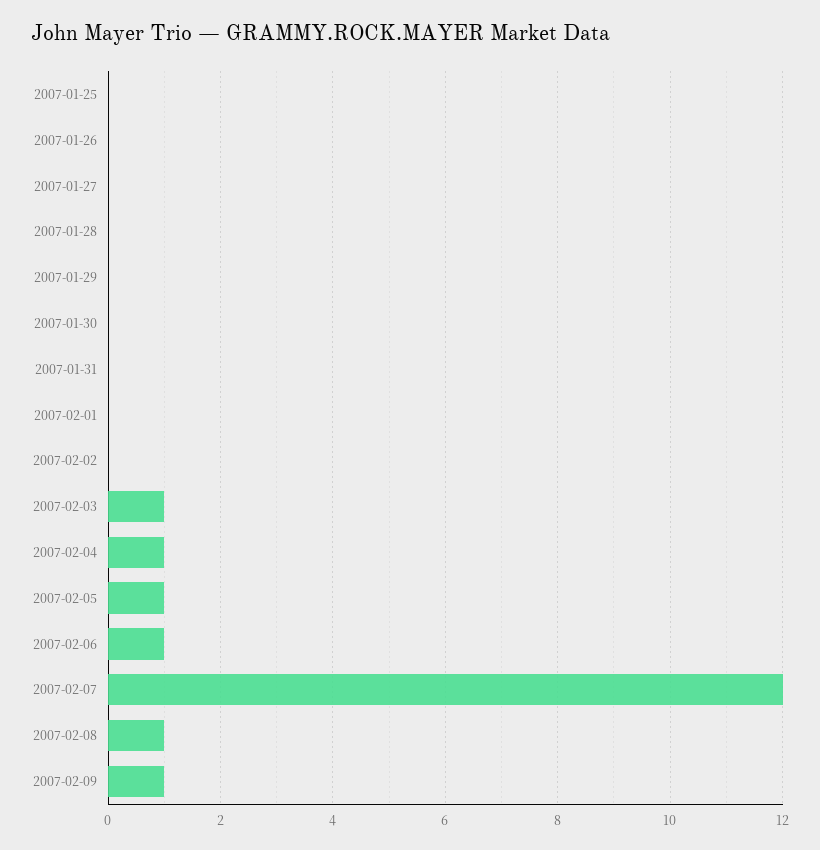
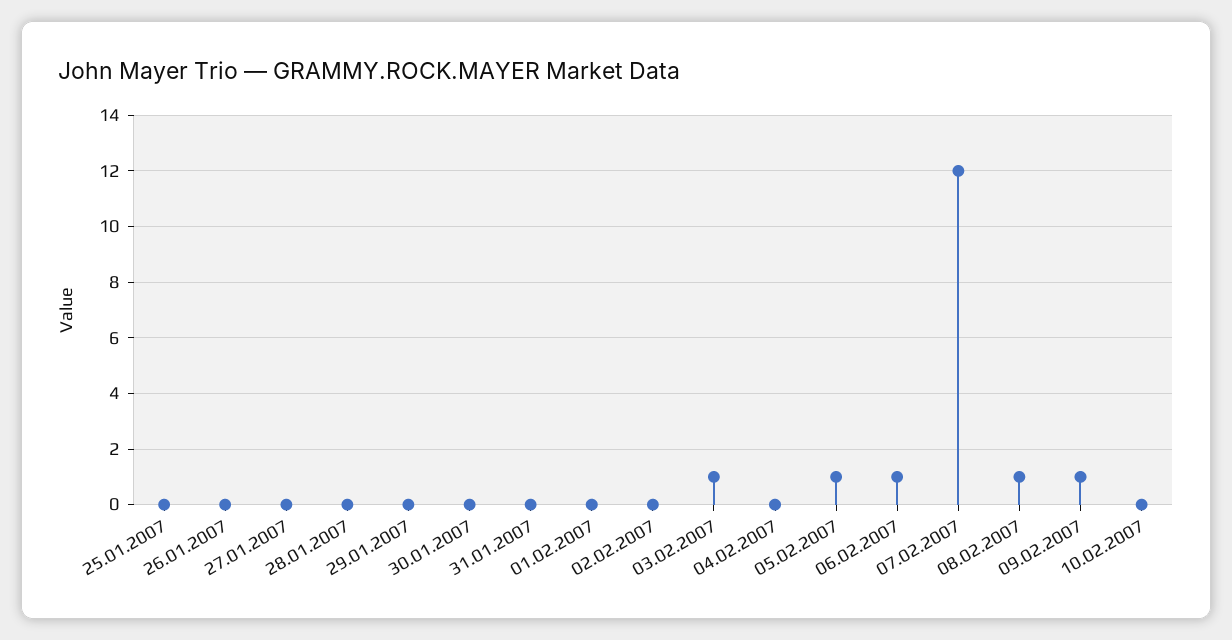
2007-02-04: 1 -> 0
10.02.2007: none -> 0

